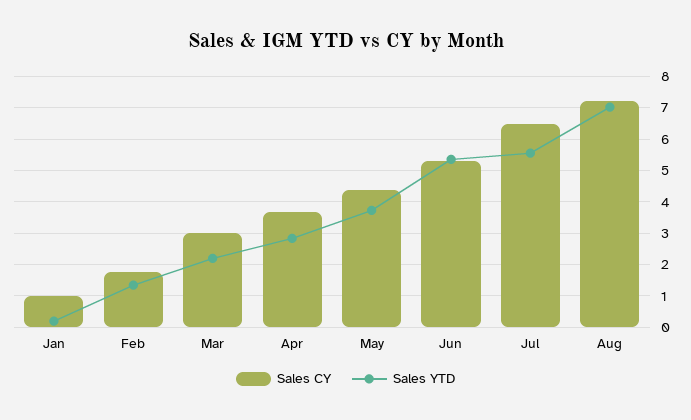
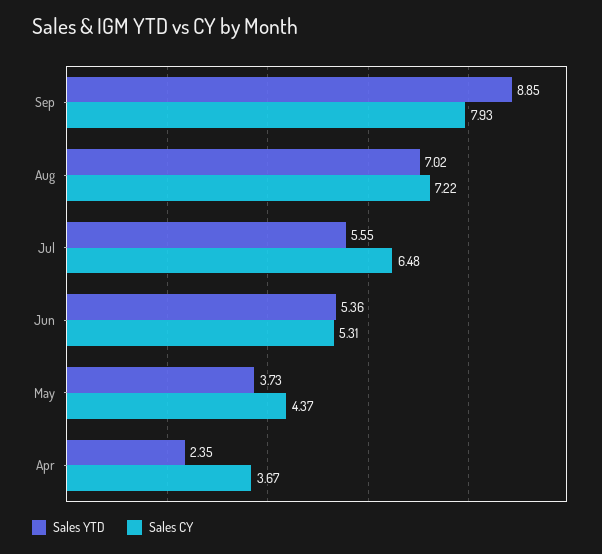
Sales CY, Jan: 1 -> none
Sales YTD, Jan: 0.2 -> none
Sales CY, Feb: 1.8 -> none
Sales YTD, Feb: 1.4 -> none
Sales CY, Mar: 3 -> none
Sales YTD, Mar: 2.2 -> none
Sales YTD, Apr: 2.8 -> 2.35
Sales YTD, Sep: none -> 8.85
Sales CY, Sep: none -> 7.93

